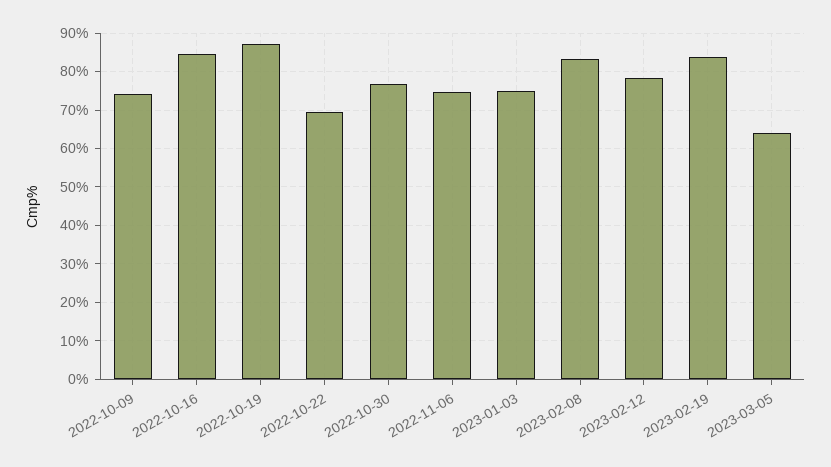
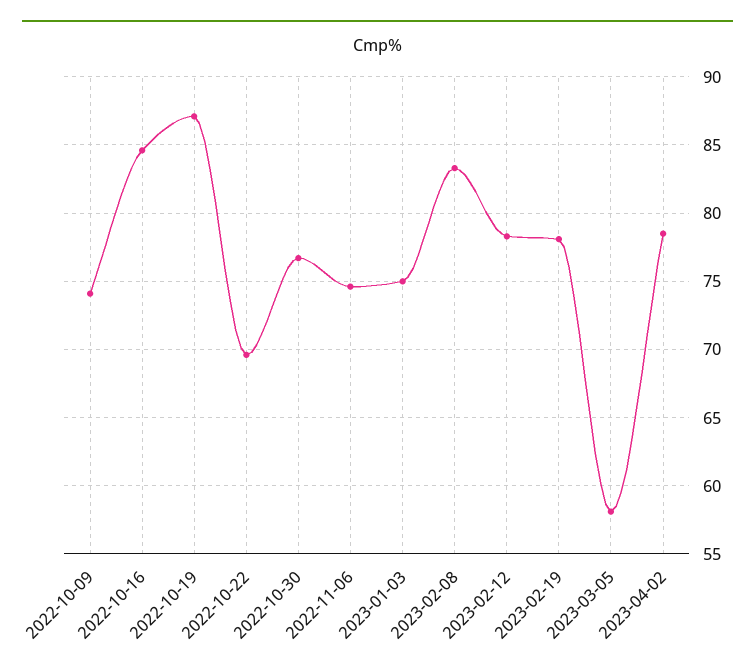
2023-02-19: 84 -> 78
2023-03-05: 64 -> 58
2023-04-02: none -> 78.5

